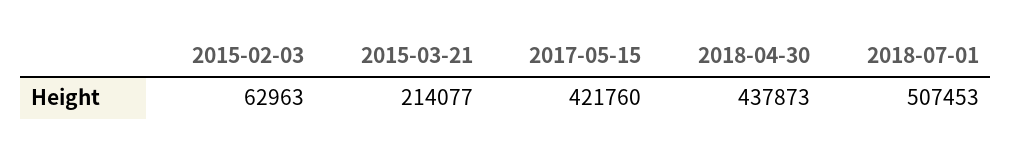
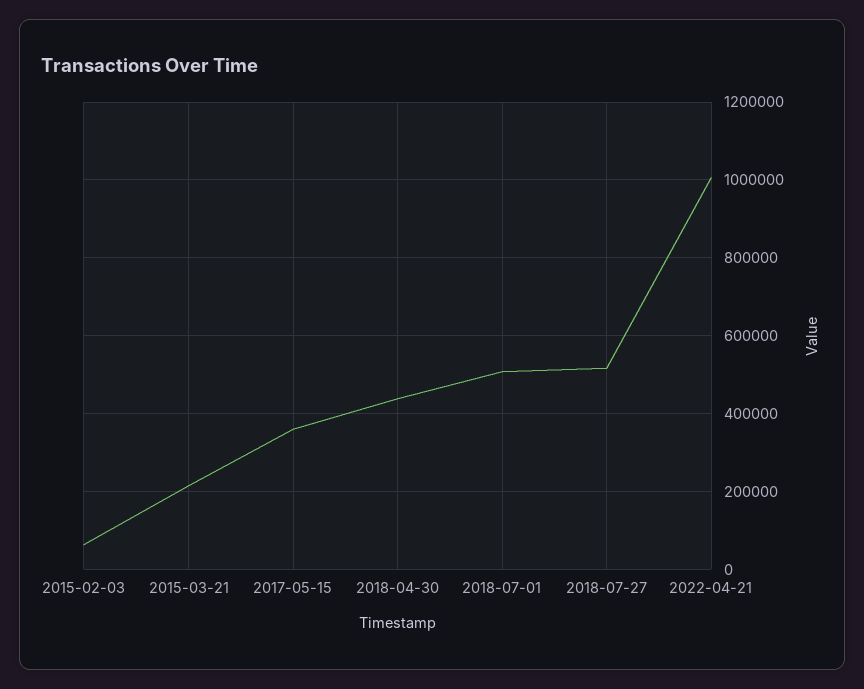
2017-05-15: 421760 -> 360000
2018-07-27: none -> 520000
2022-04-21: none -> 1000000

